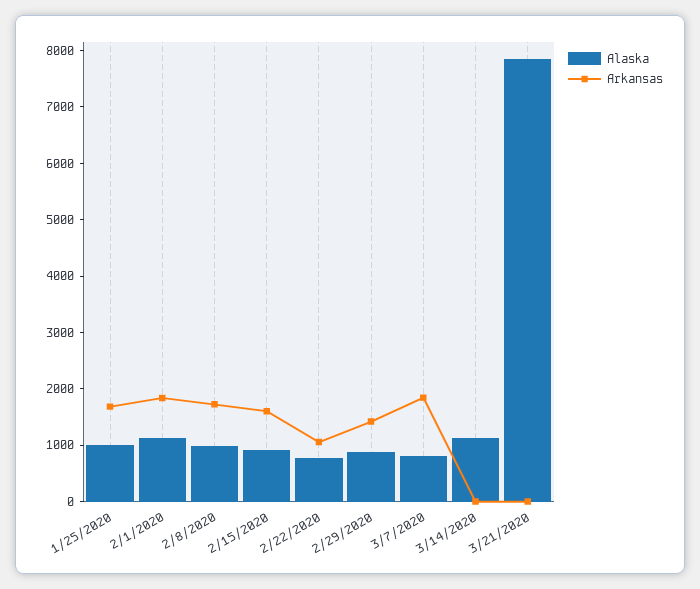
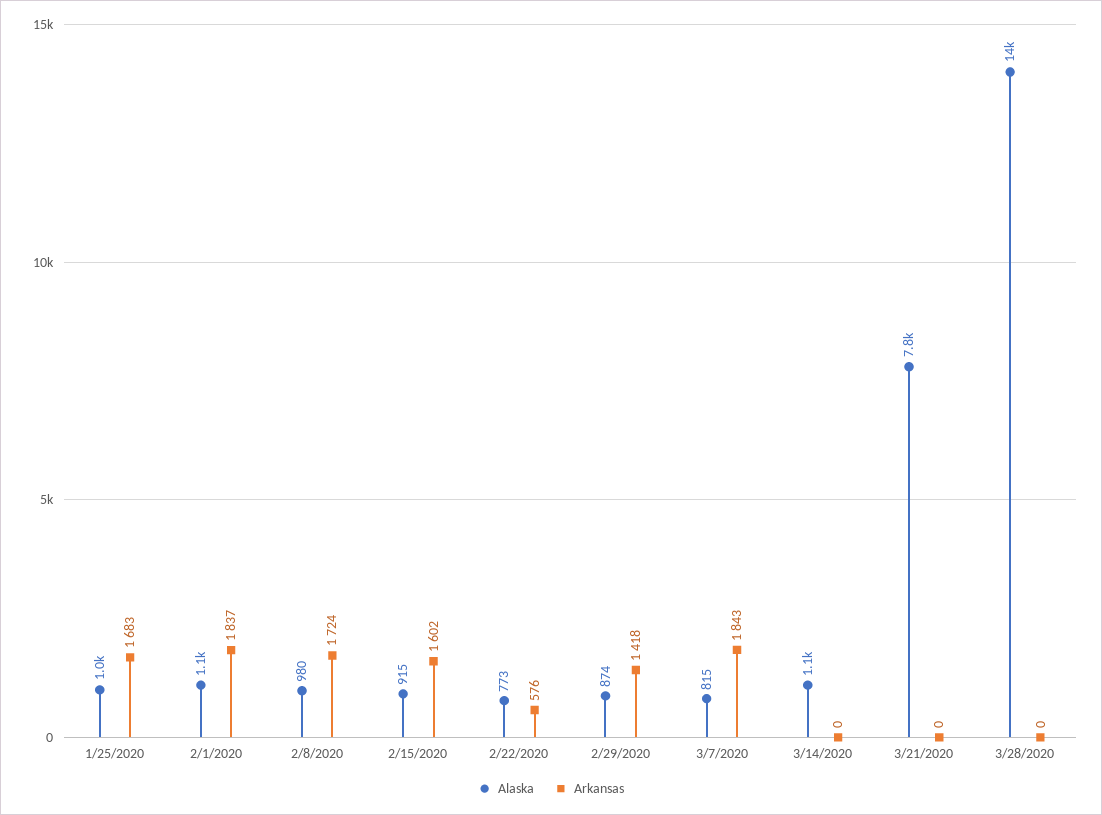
Arkansas, 2/22/2020: 1000 -> 576
Alaska, 3/28/2020: none -> 14000
Arkansas, 3/28/2020: none -> 0

